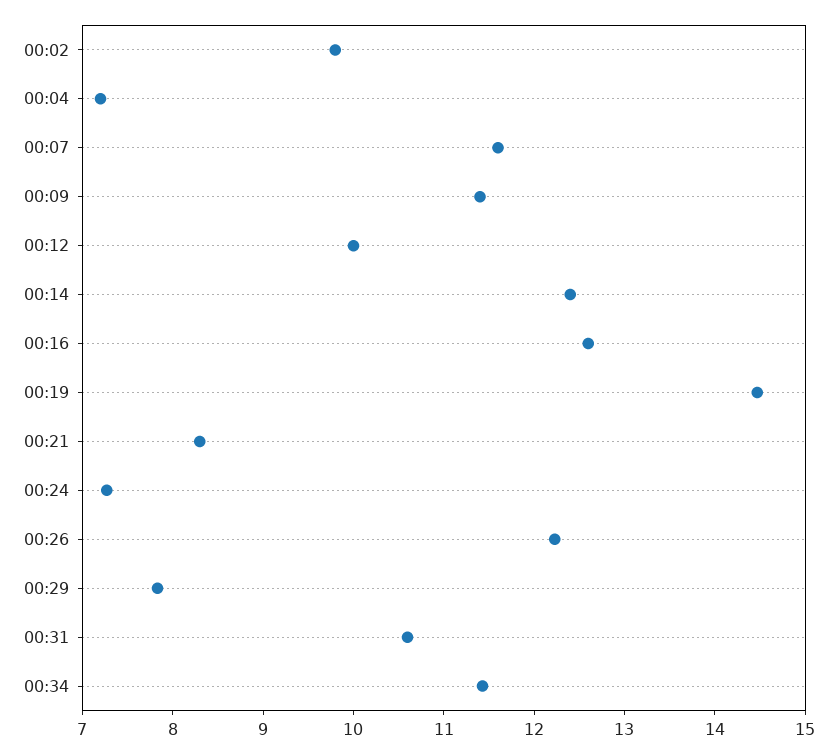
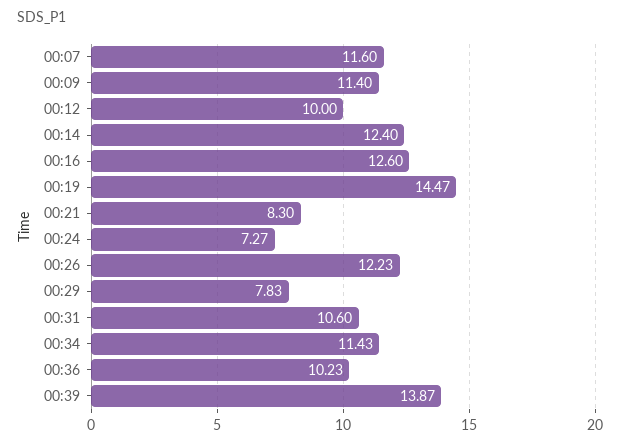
00:02: 9.8 -> none
00:04: 7.2 -> none
00:36: none -> 10.23
00:39: none -> 13.87

